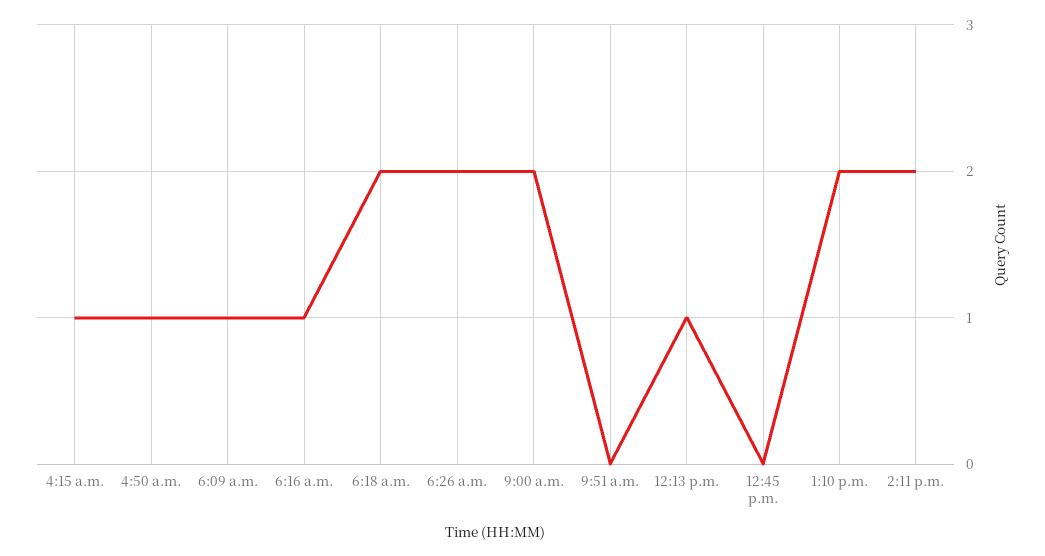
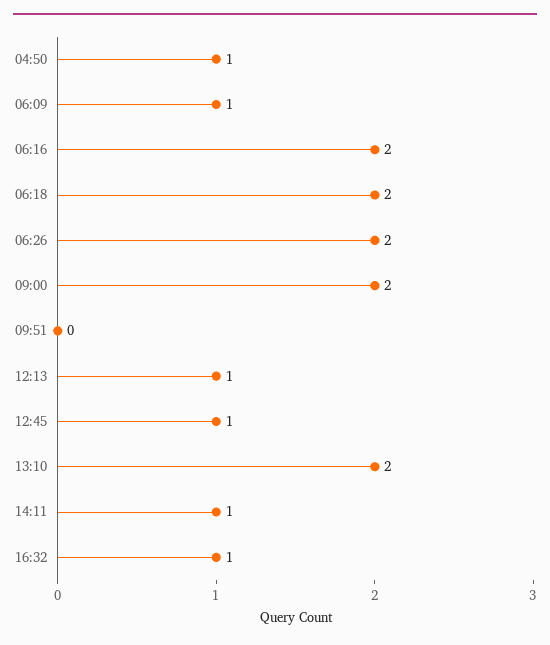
4:15 a.m.: 1 -> none
6:16 a.m.: 1 -> 2
12:45 p.m.: 0 -> 1
2:11 p.m.: 2 -> 1
16:32: none -> 1

